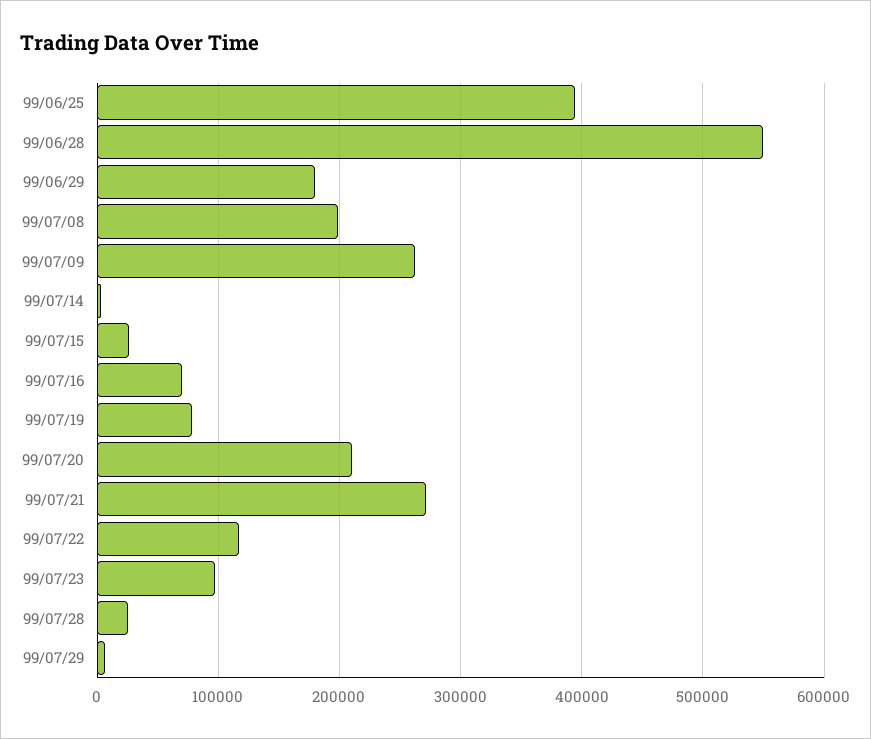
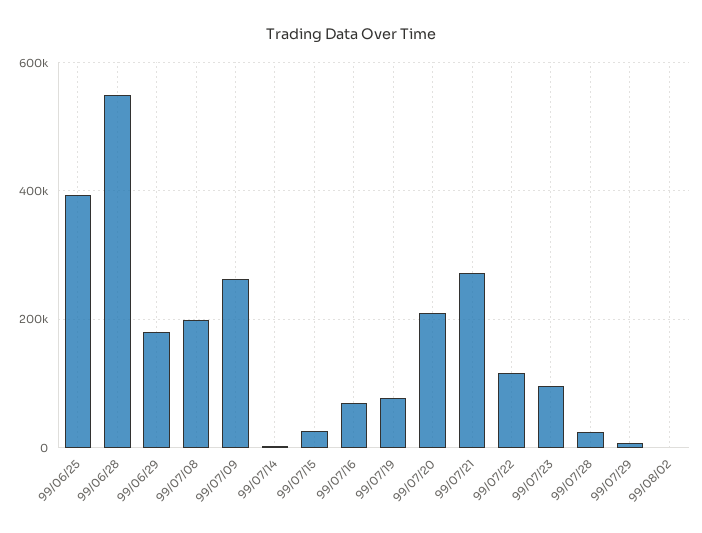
99/08/02: none -> 0

